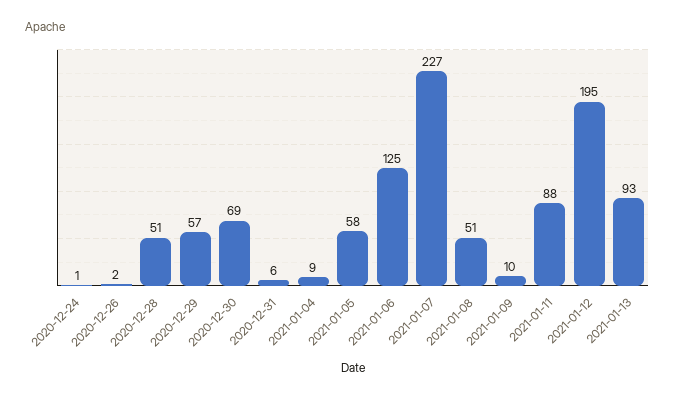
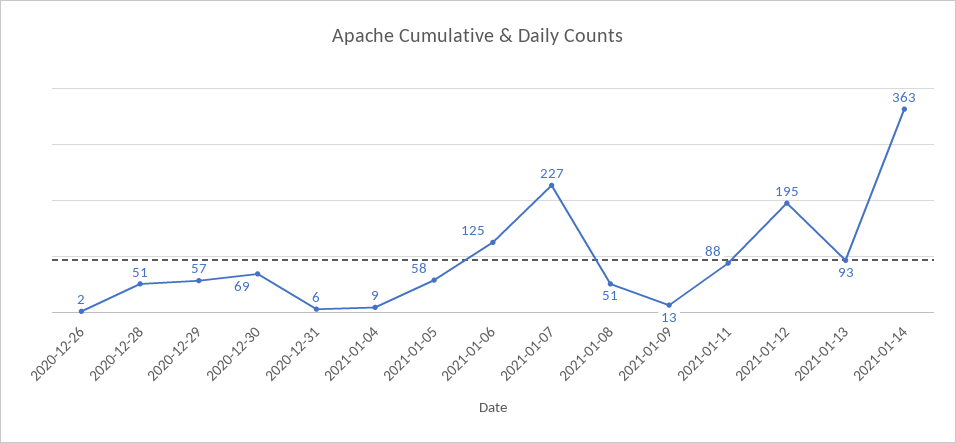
2020-12-24: 1 -> none
2021-01-09: 10 -> 13
2021-01-14: none -> 363

